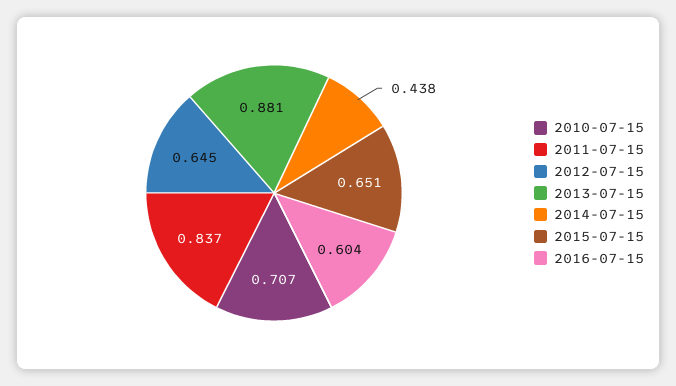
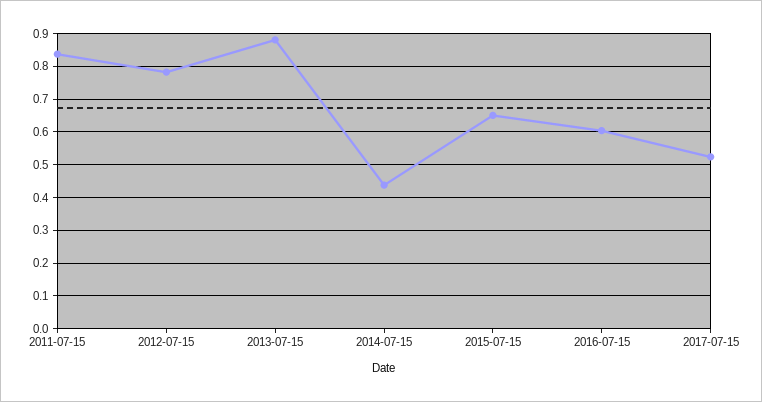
2010-07-15: 0.707 -> none
2012-07-15: 0.645 -> 0.78
2017-07-15: none -> 0.52

